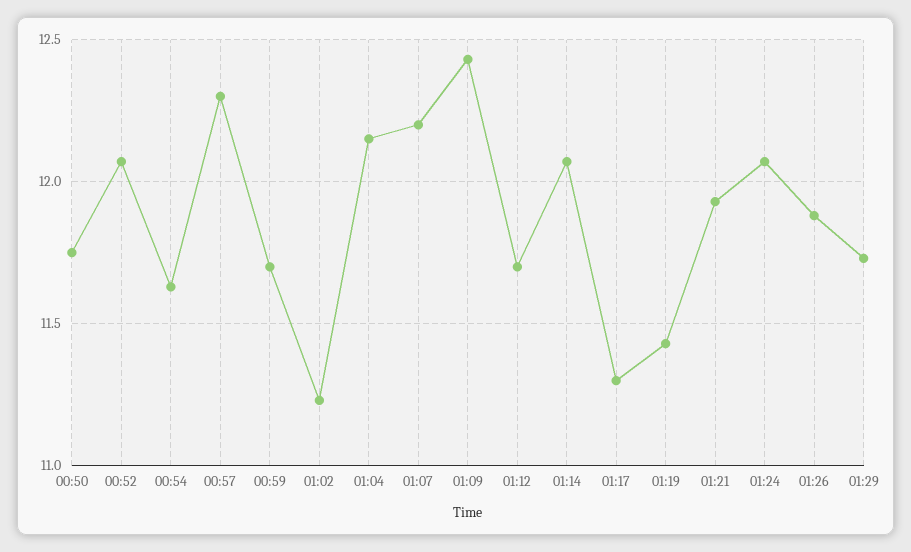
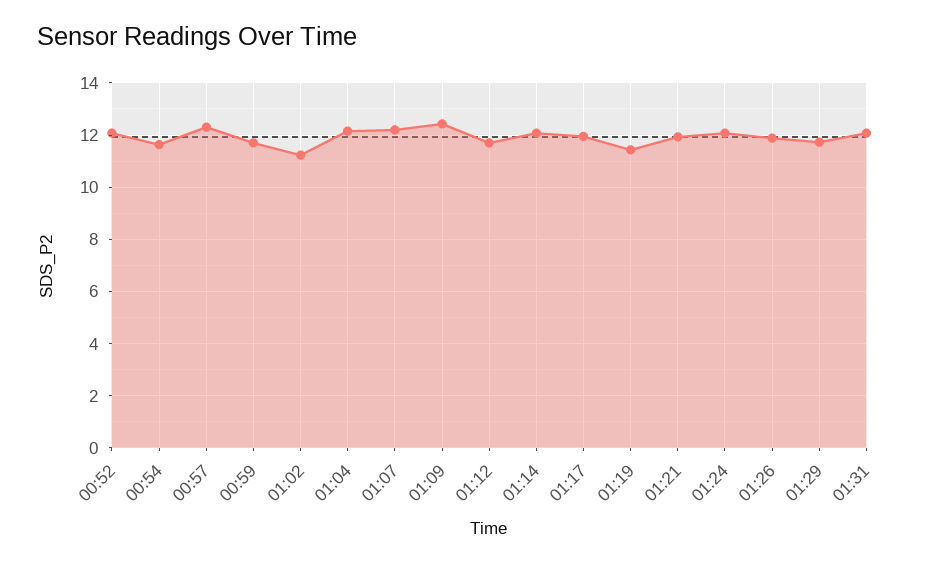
00:50: 11.75 -> none
01:17: 11.3 -> 12
01:31: none -> 12

